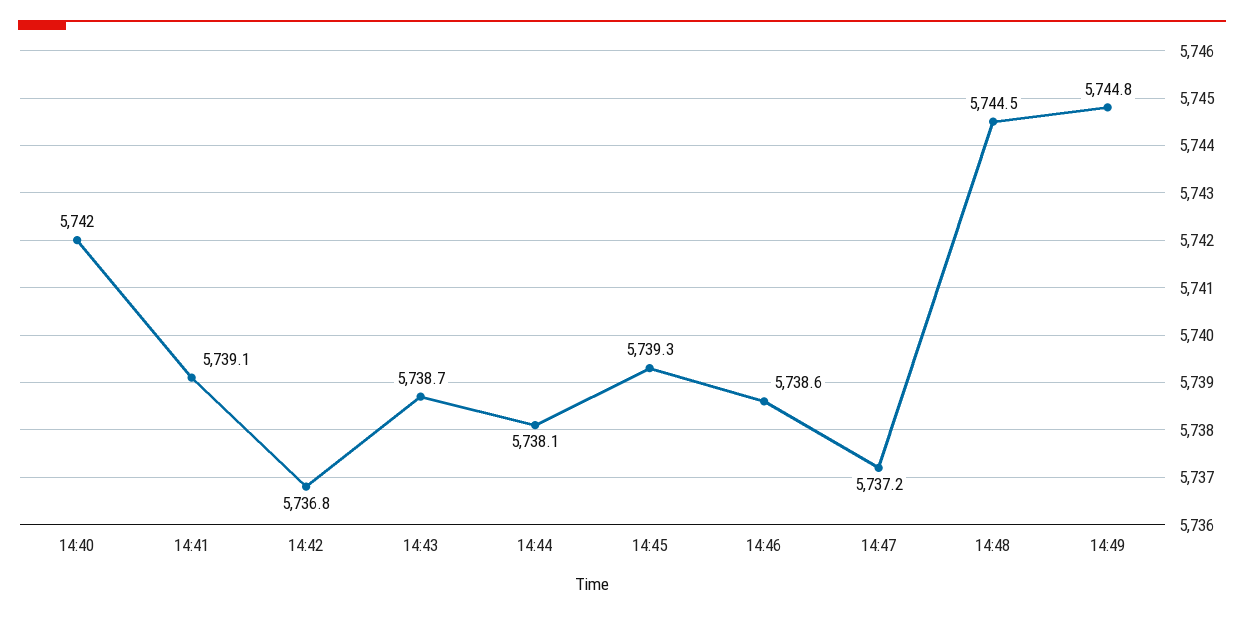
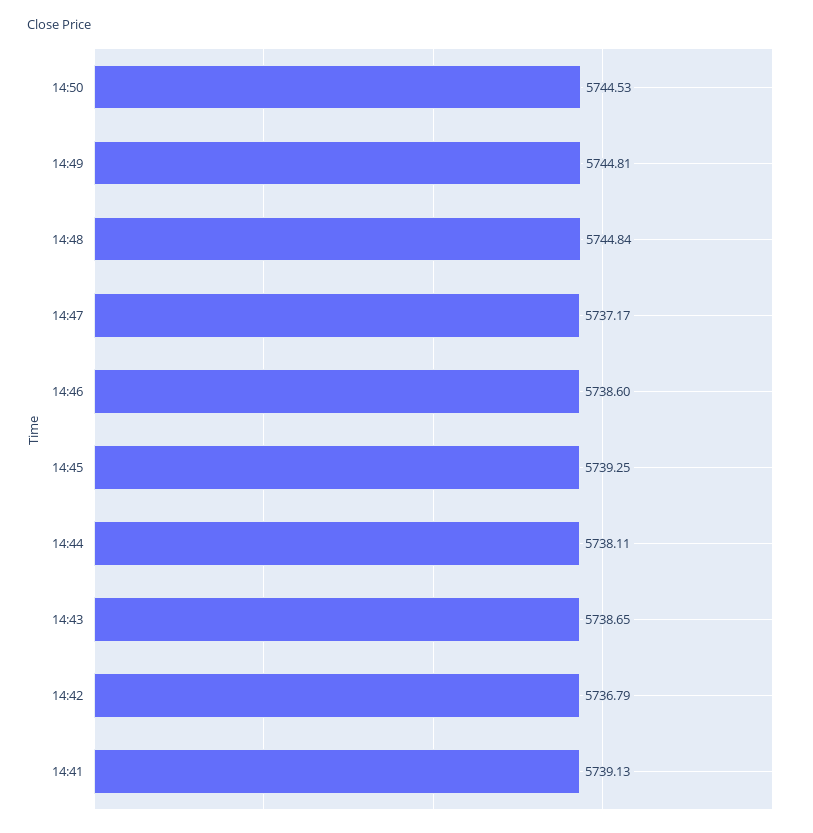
14:40: 5742 -> none
14:48: 5744.5 -> 5744.84
14:50: none -> 5744.53

